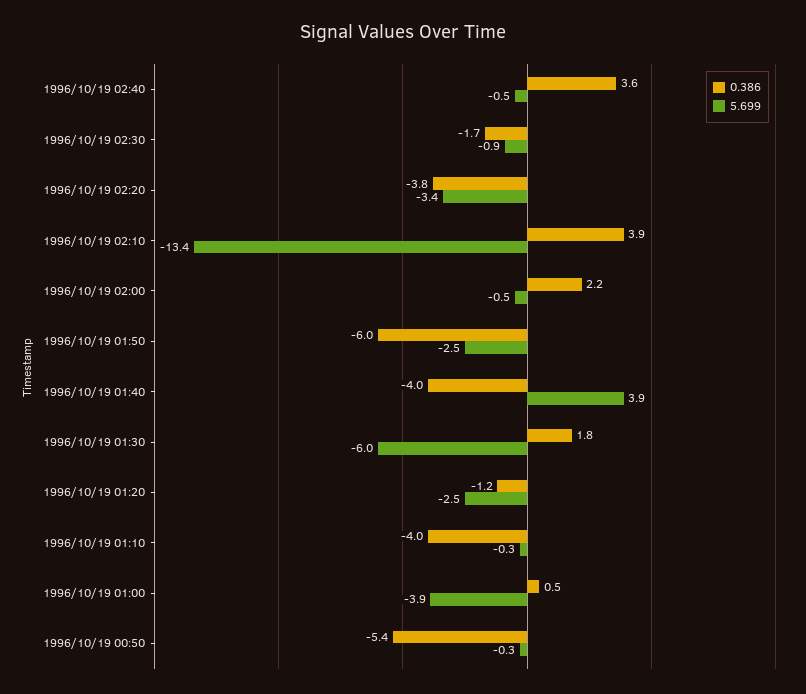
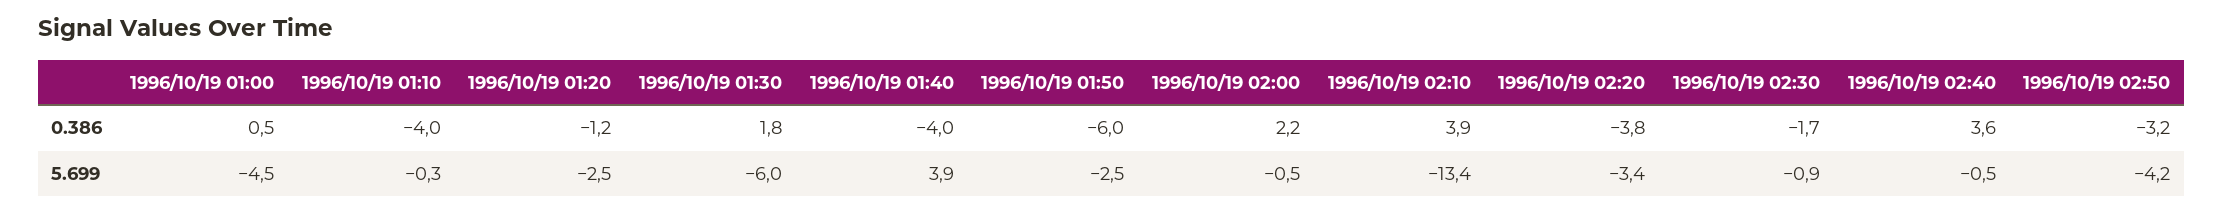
5.699, 1996/10/19 01:00: -3.9 -> -4.5
0.386, 1996/10/19 00:50: -5.4 -> none
5.699, 1996/10/19 00:50: -0.3 -> none
0.386, 1996/10/19 02:50: none -> -3.2
5.699, 1996/10/19 02:50: none -> -4.2

